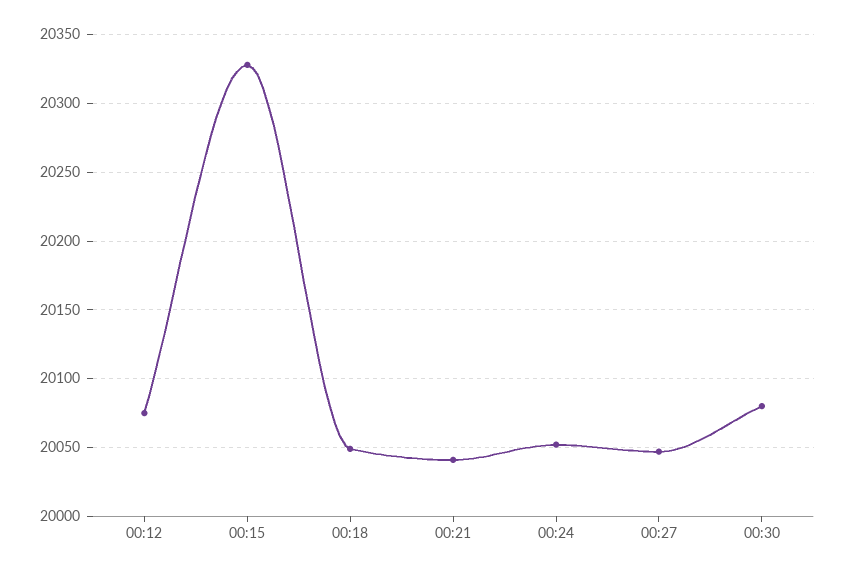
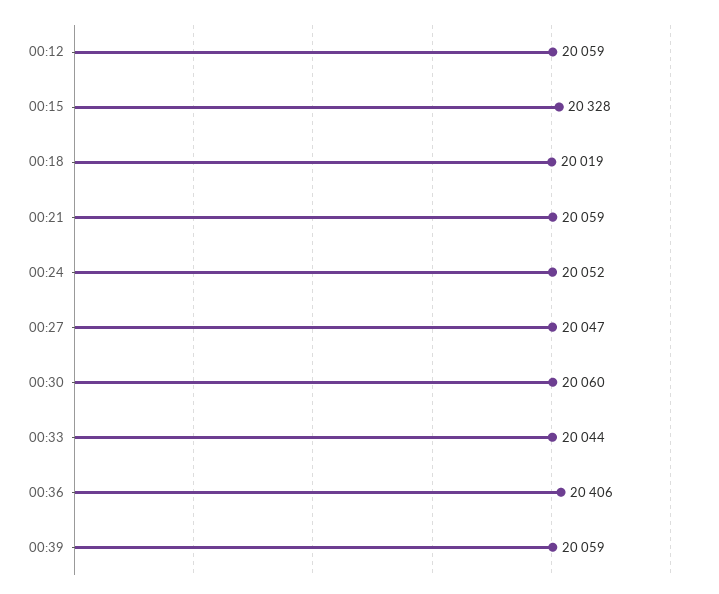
00:12: 20075 -> 20059
00:18: 20050 -> 20019
00:21: 20040 -> 20059
00:30: 20080 -> 20060
00:33: none -> 20044
00:36: none -> 20406
00:39: none -> 20059

